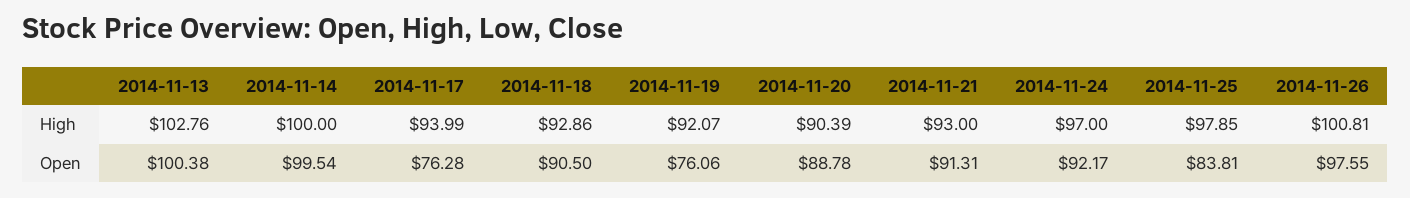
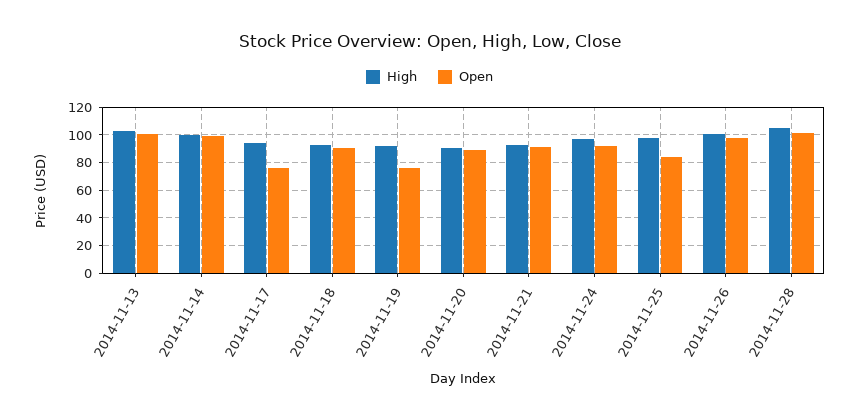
High, 2014-11-28: none -> 105
Open, 2014-11-28: none -> 100

